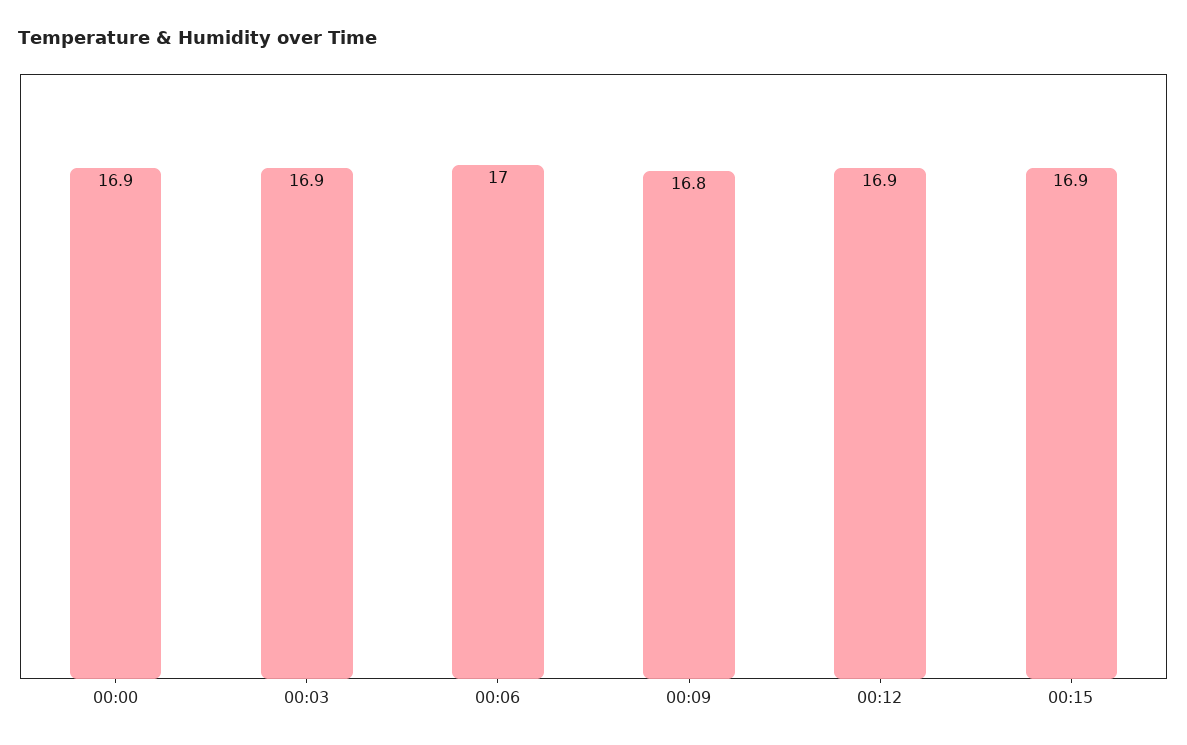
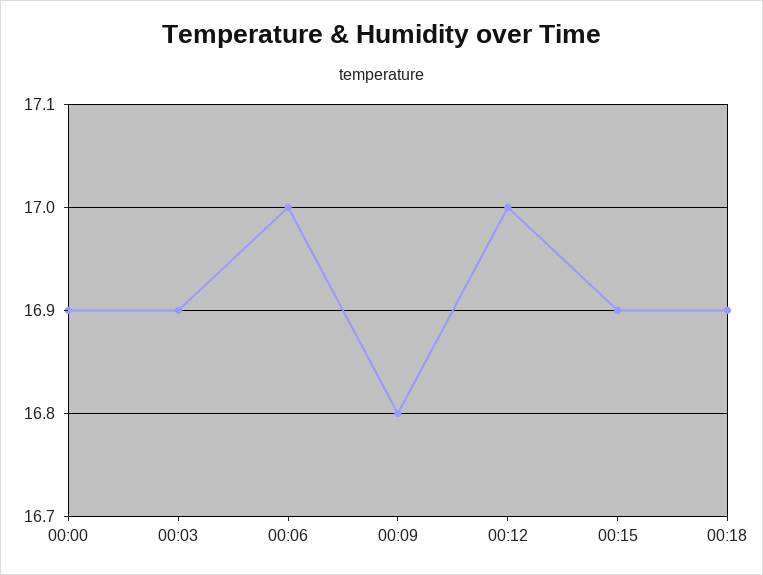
00:12: 16.9 -> 17
00:18: none -> 16.9

